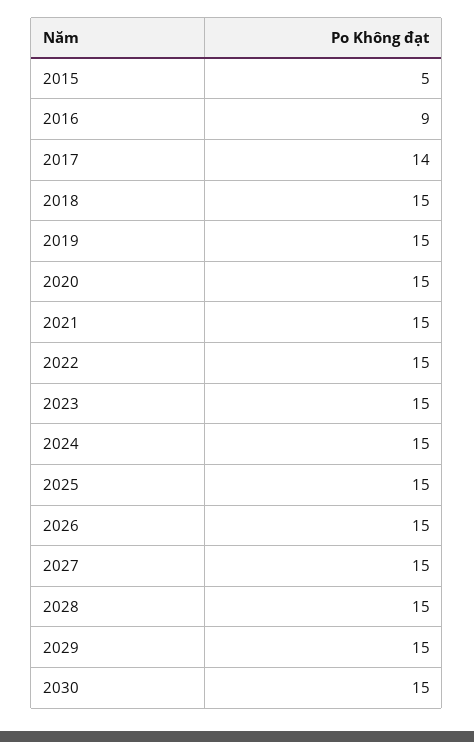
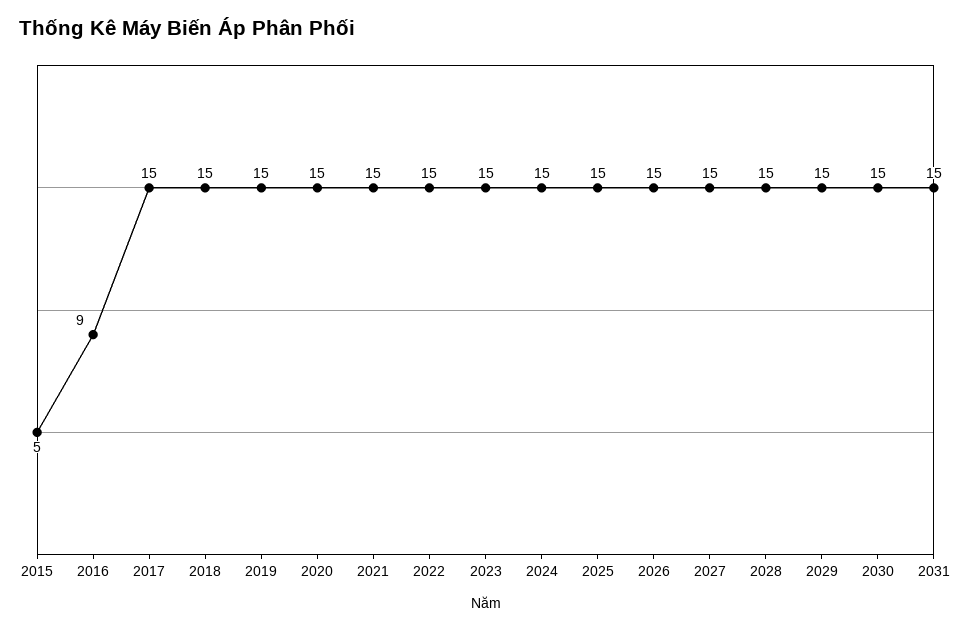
2017: 14 -> 15
2031: none -> 15

